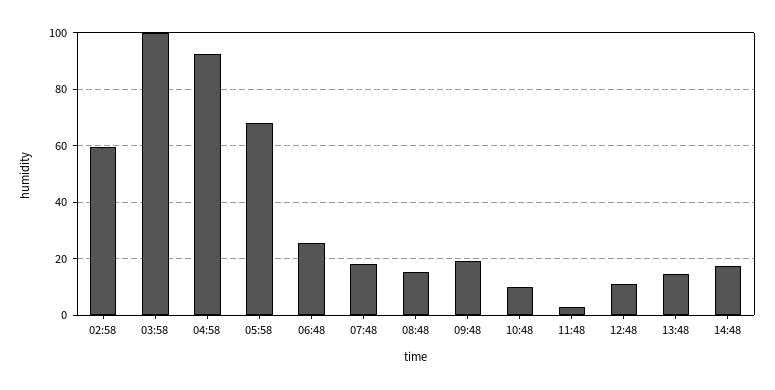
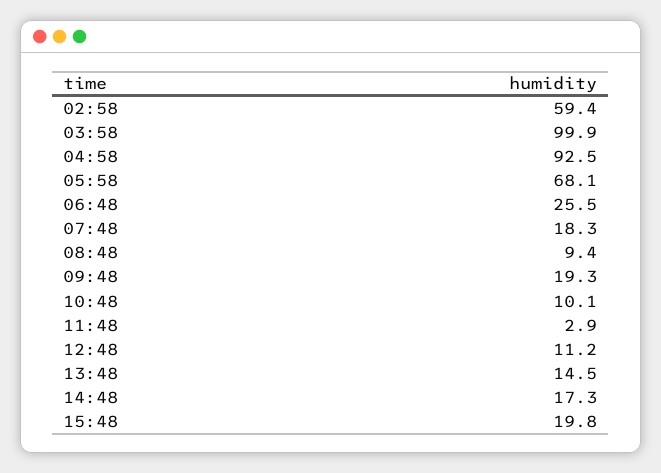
08:48: 15 -> 9.4
15:48: none -> 19.8

